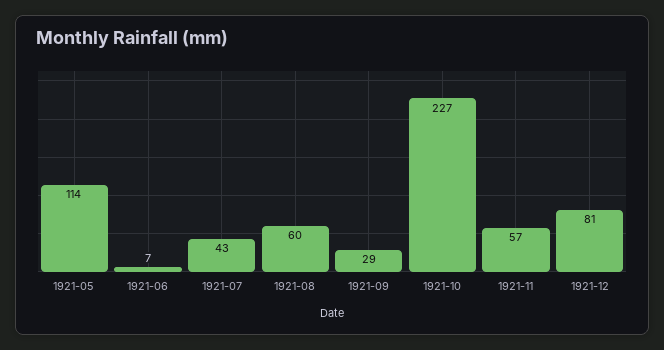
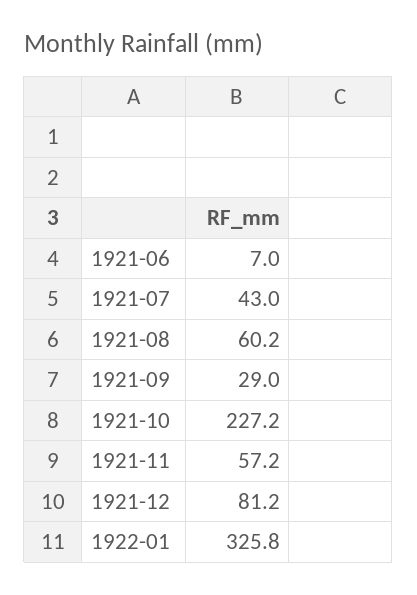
1921-05: 114 -> none
1922-01: none -> 325.8

